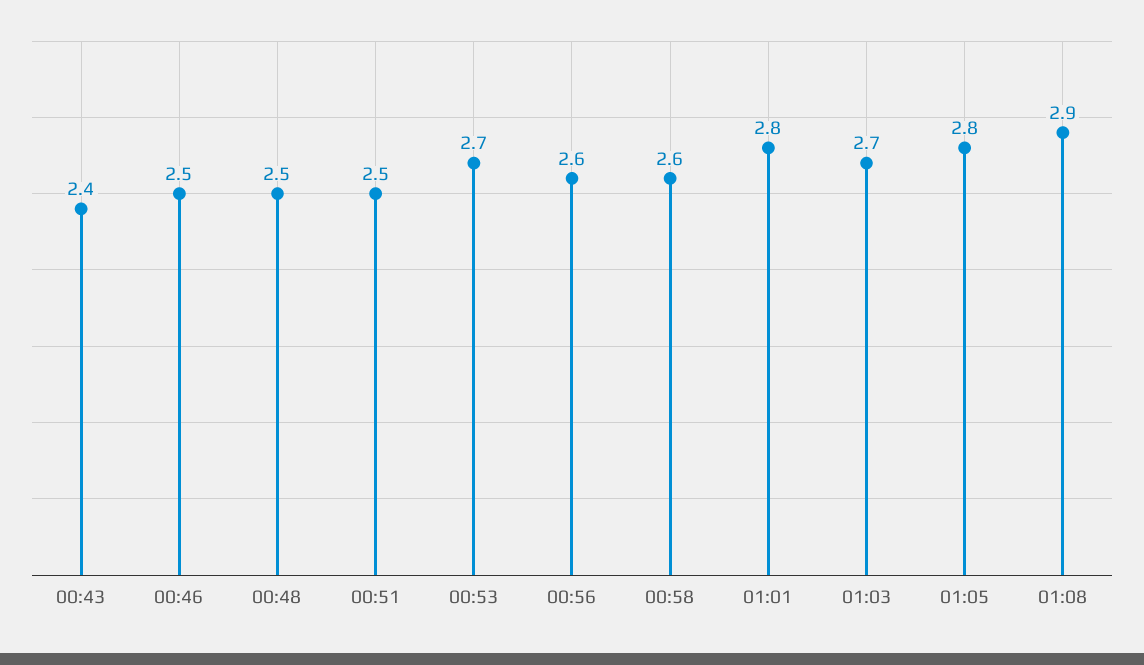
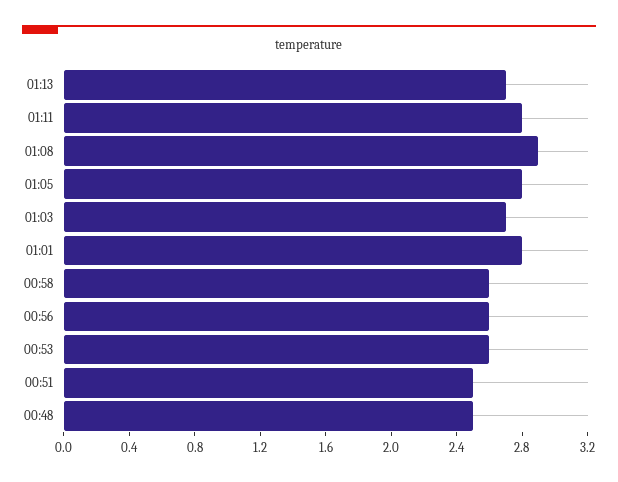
00:43: 2.4 -> none
00:46: 2.5 -> none
00:53: 2.7 -> 2.6
01:13: none -> 2.7
01:11: none -> 2.8

